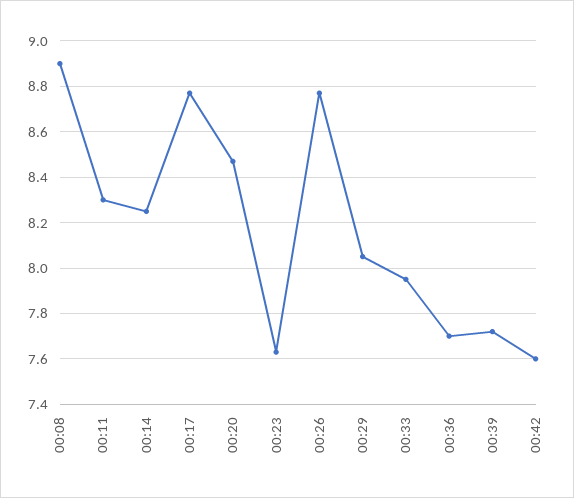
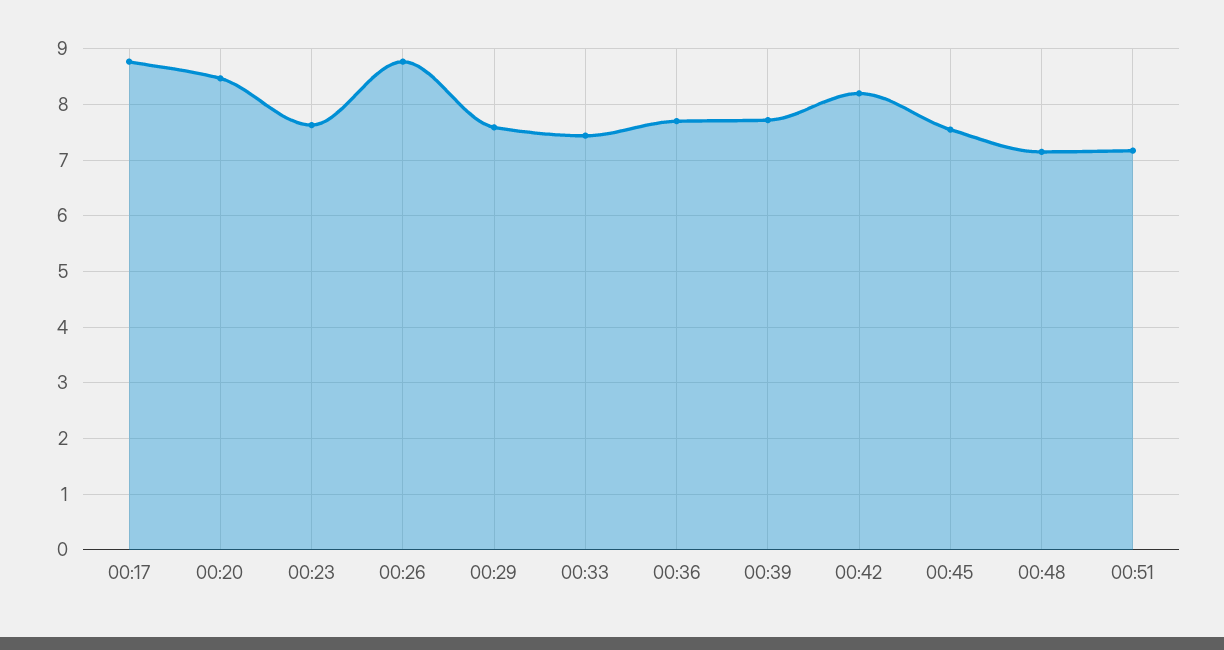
00:08: 8.9 -> none
00:11: 8.3 -> none
00:14: 8.25 -> none
00:29: 8.05 -> 7.6
00:33: 7.95 -> 7.4
00:42: 7.6 -> 8.2
00:45: none -> 7.6
00:48: none -> 7.2
00:51: none -> 7.2

